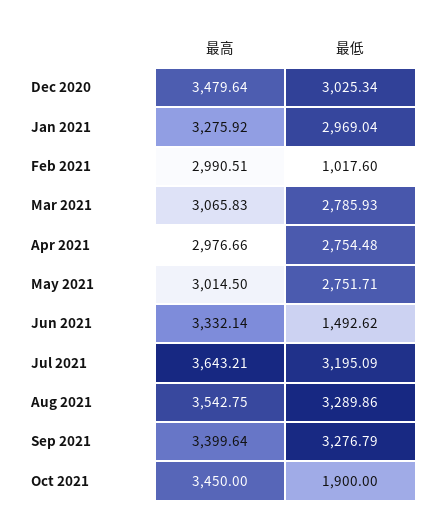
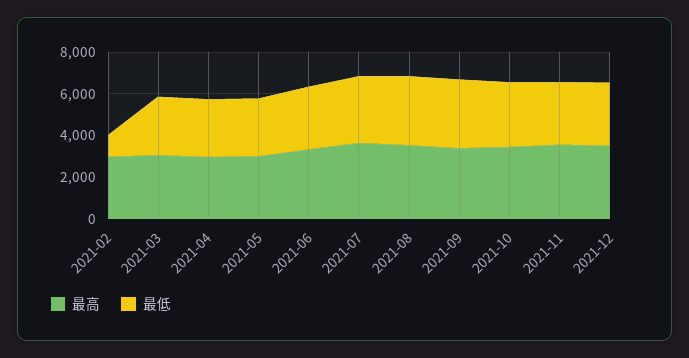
最高, Dec 2020: 3479.64 -> none
最低, Dec 2020: 3025.34 -> none
最高, Jan 2021: 3275.92 -> none
最低, Jan 2021: 2969.04 -> none
最低, Jun 2021: 1492.62 -> 3000
最低, Oct 2021: 1900 -> 3000
最高, 2021-11: none -> 3500
最低, 2021-11: none -> 3000
最高, 2021-12: none -> 3500
最低, 2021-12: none -> 3000

